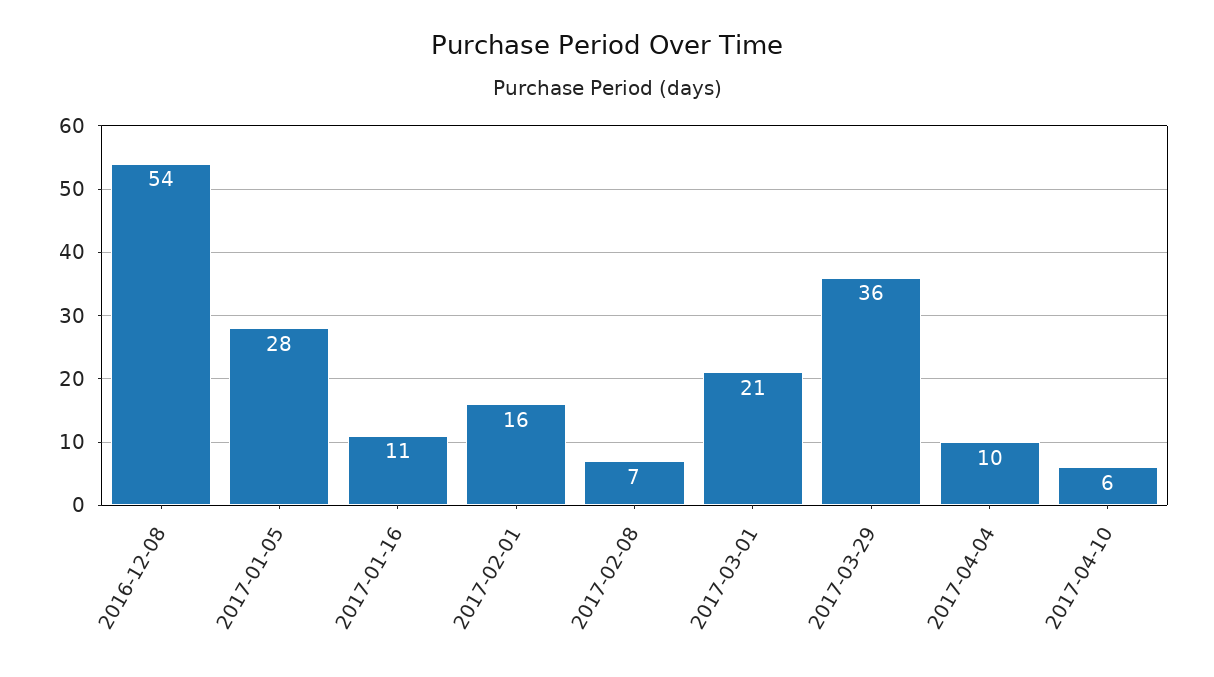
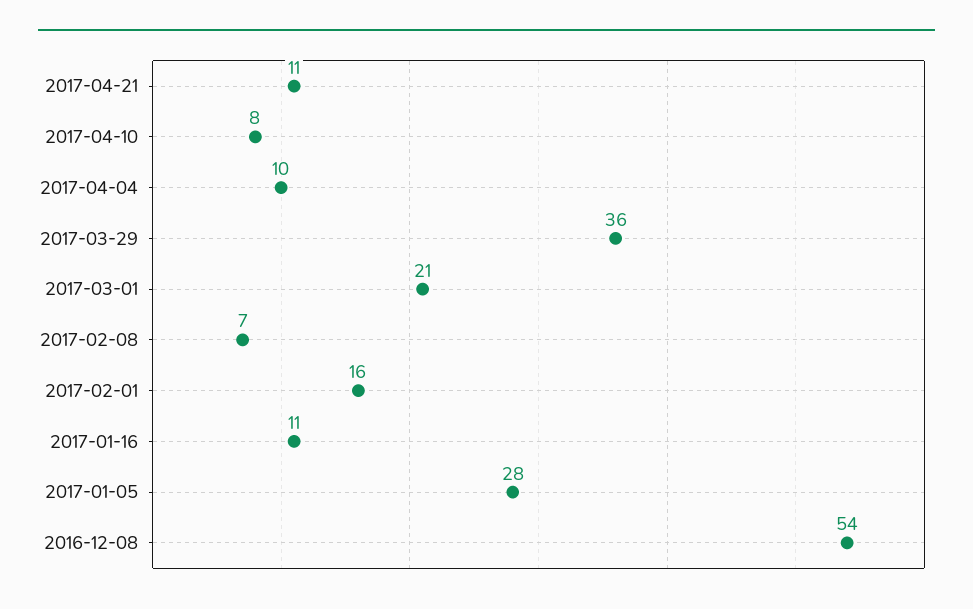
2017-04-10: 6 -> 8
2017-04-21: none -> 11

